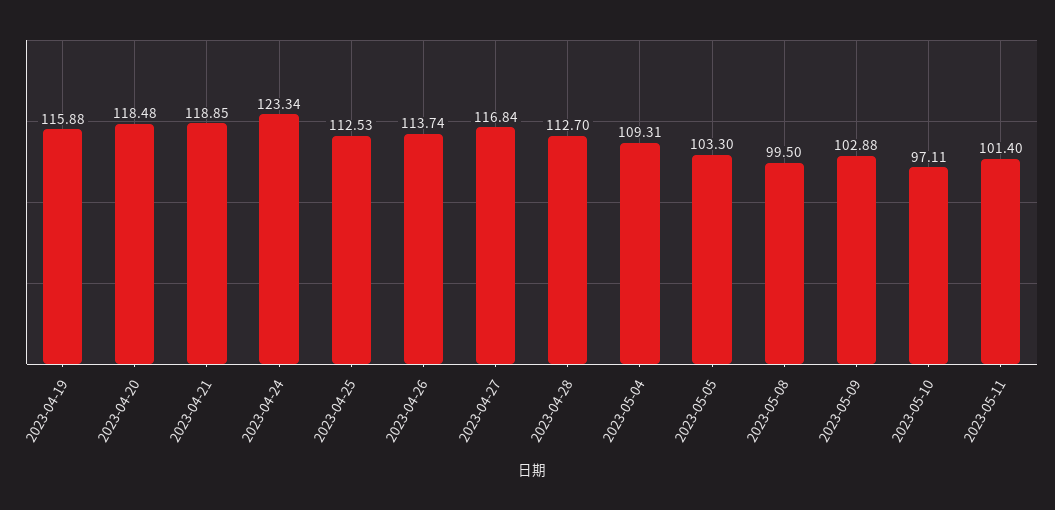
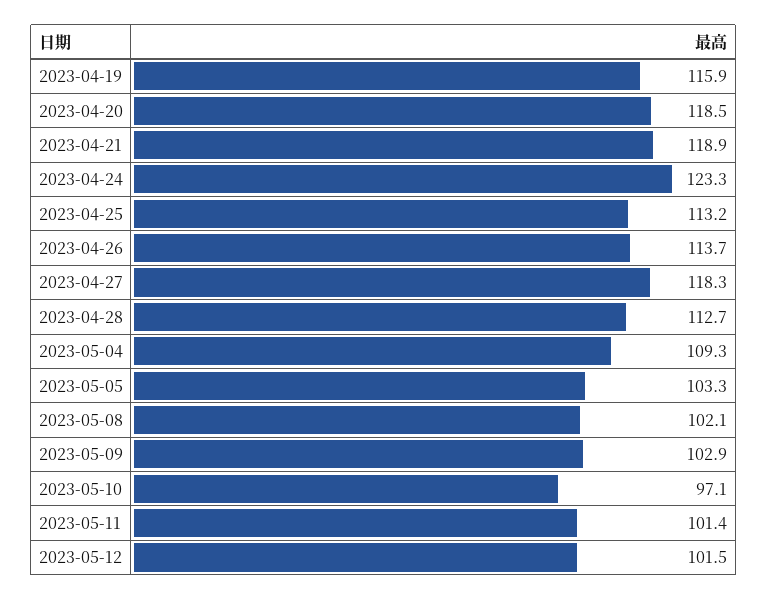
2023-04-25: 112.53 -> 113.2
2023-04-27: 116.84 -> 118.3
2023-05-08: 99.5 -> 102.1
2023-05-12: none -> 101.5

